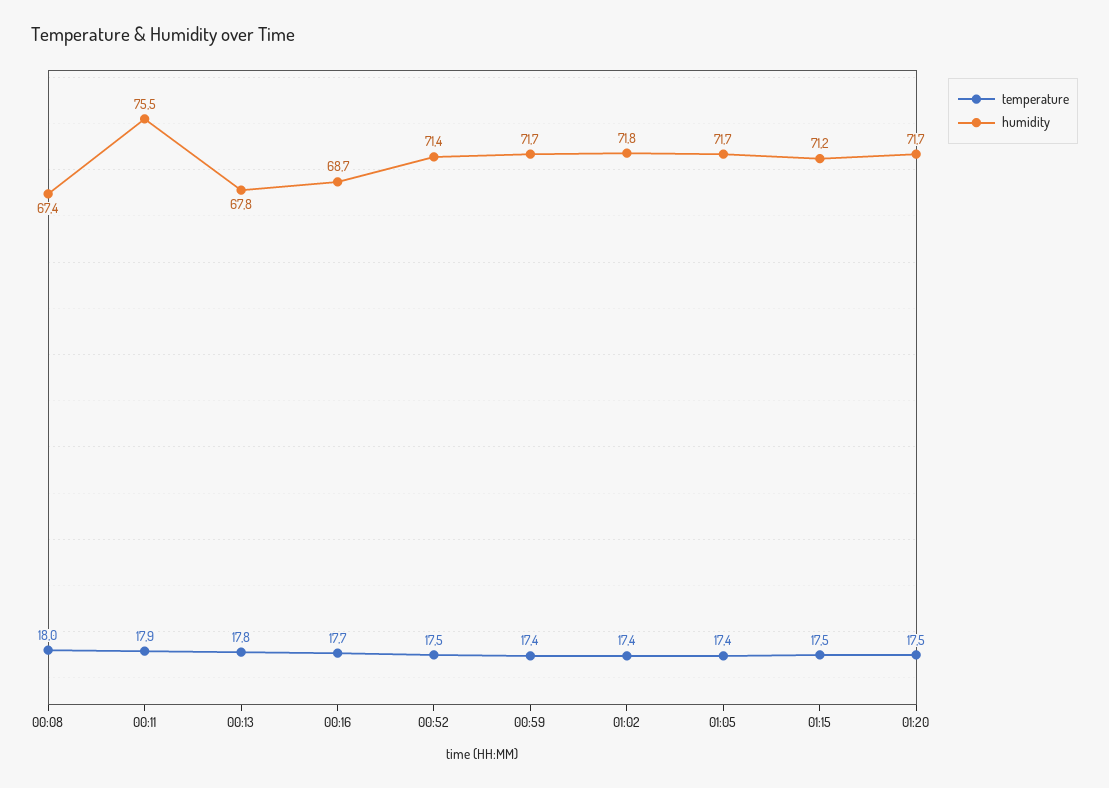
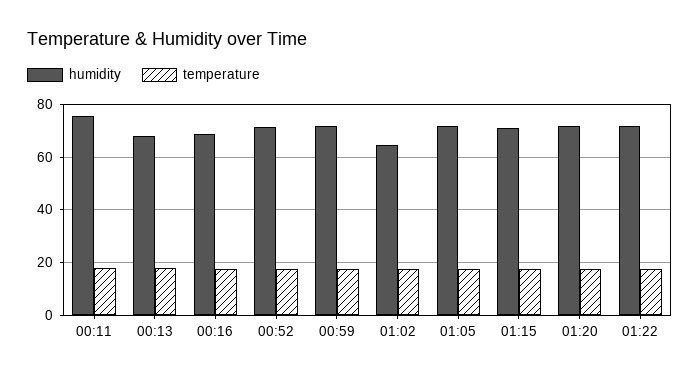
temperature, 00:08: 18 -> none
humidity, 00:08: 67.4 -> none
humidity, 01:02: 71.8 -> 65
humidity, 01:22: none -> 72.5
temperature, 01:22: none -> 17.5

